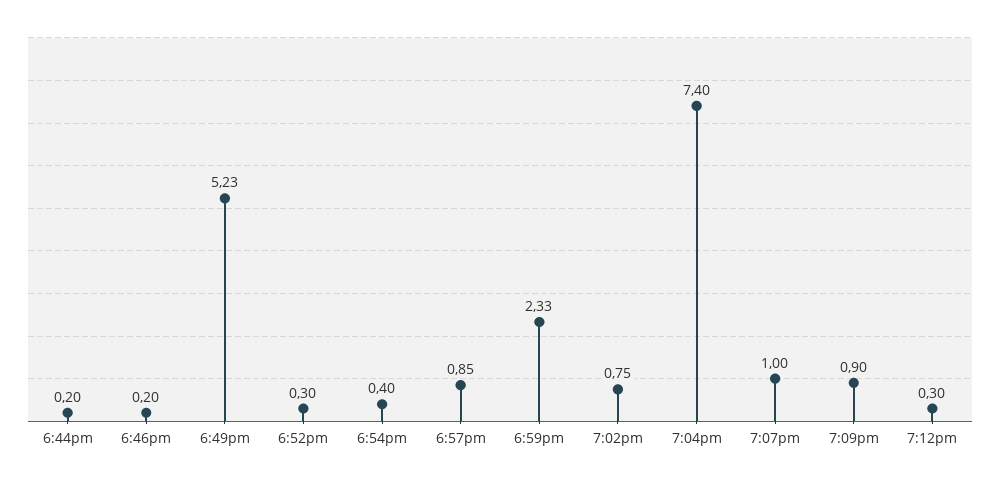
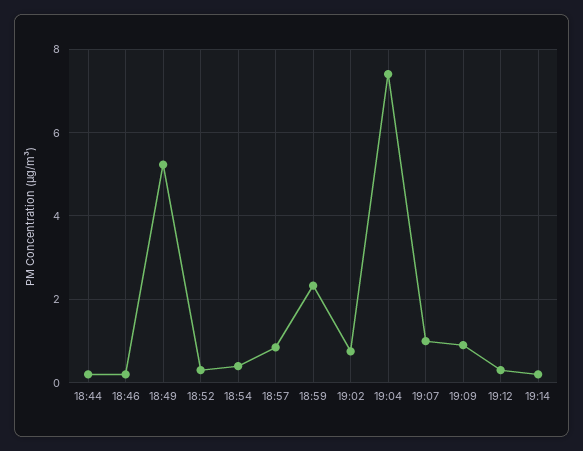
19:14: none -> 0.2

